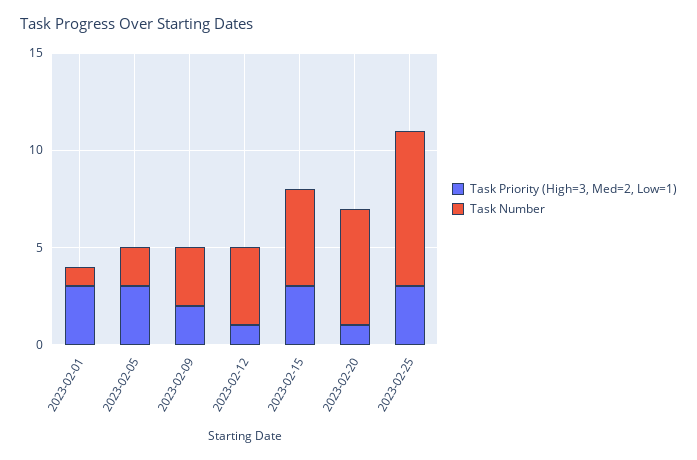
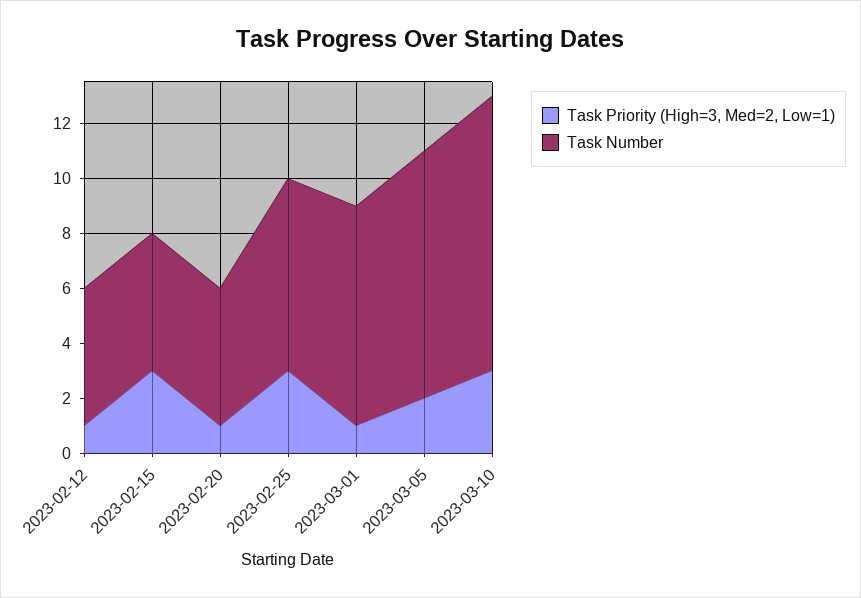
Task Priority (High=3, Med=2, Low=1), 2023-02-01: 3 -> none
Task Number, 2023-02-01: 1 -> none
Task Priority (High=3, Med=2, Low=1), 2023-02-05: 3 -> none
Task Number, 2023-02-05: 2 -> none
Task Priority (High=3, Med=2, Low=1), 2023-02-09: 2 -> none
Task Number, 2023-02-09: 3 -> none
Task Number, 2023-02-12: 4 -> 5
Task Number, 2023-02-20: 6 -> 5
Task Number, 2023-02-25: 8 -> 7
Task Priority (High=3, Med=2, Low=1), 2023-03-01: none -> 1
Task Number, 2023-03-01: none -> 8
Task Priority (High=3, Med=2, Low=1), 2023-03-05: none -> 2
Task Number, 2023-03-05: none -> 9
Task Priority (High=3, Med=2, Low=1), 2023-03-10: none -> 3
Task Number, 2023-03-10: none -> 10

